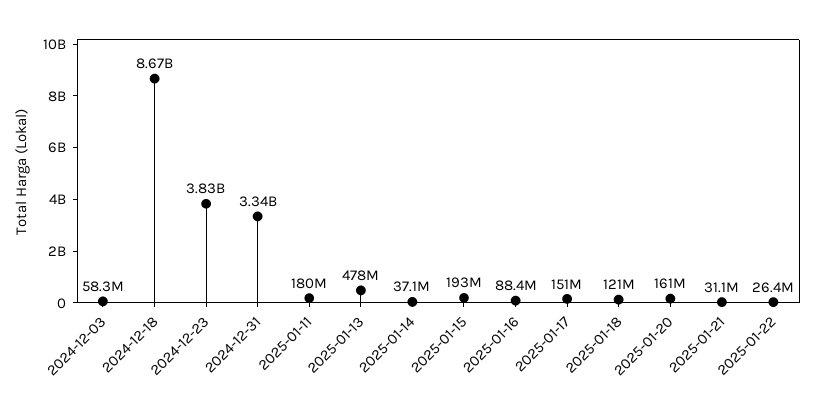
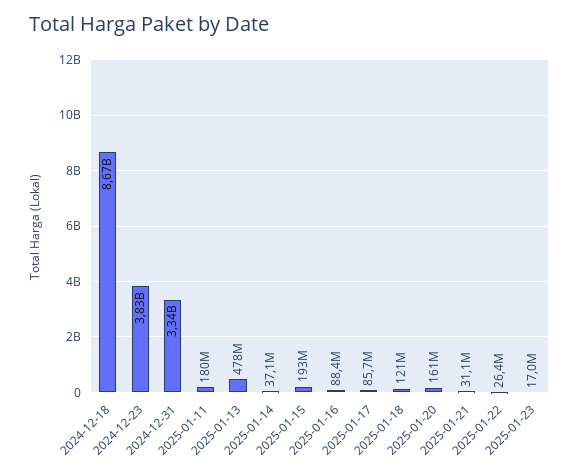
2024-12-03: 58300000 -> none
2025-01-17: 151000000 -> 85700000
2025-01-23: none -> 17000000

